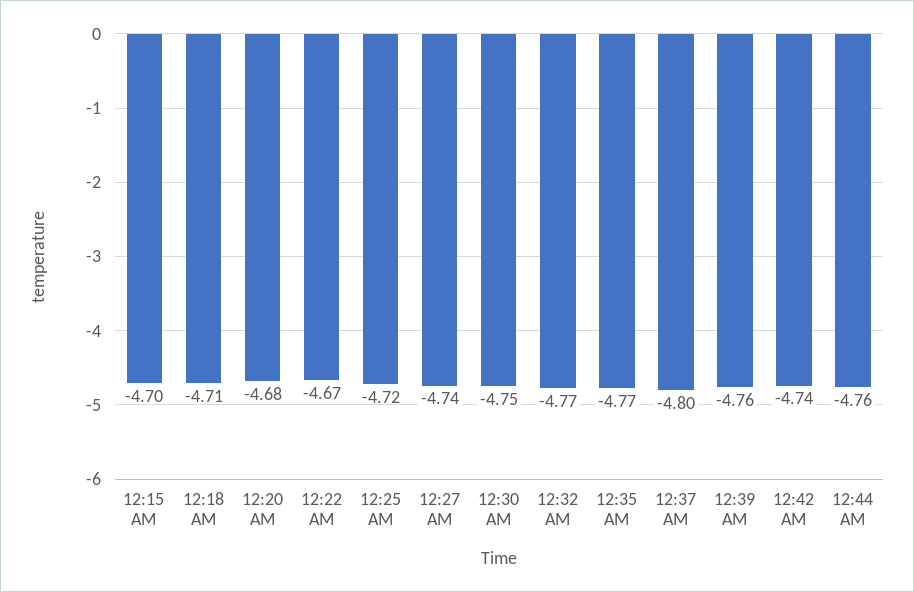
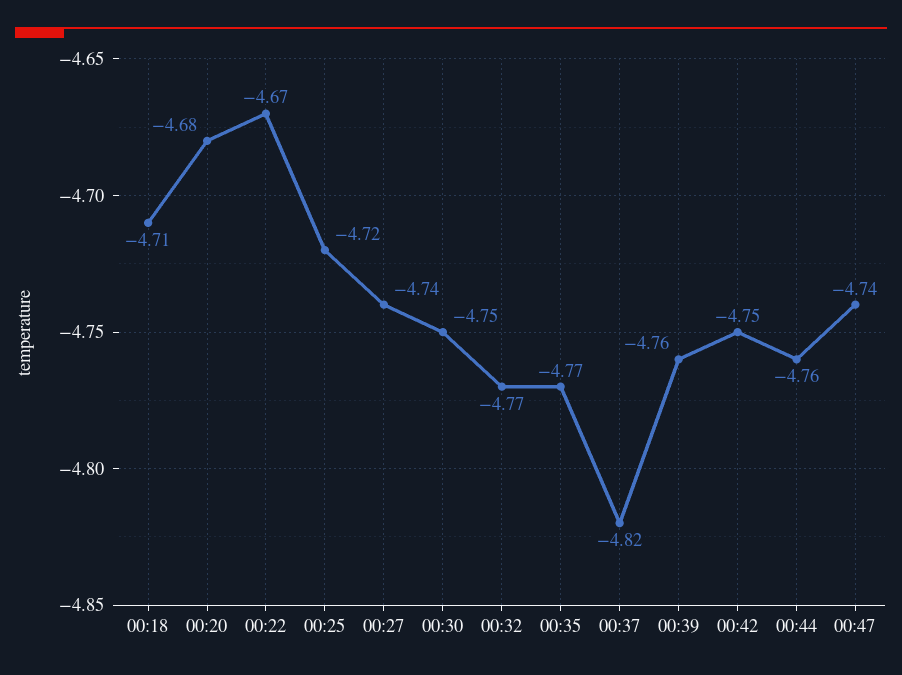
12:15 AM: -4.7 -> none
12:37 AM: -4.8 -> -4.82
12:42 AM: -4.74 -> -4.75
00:47: none -> -4.74

